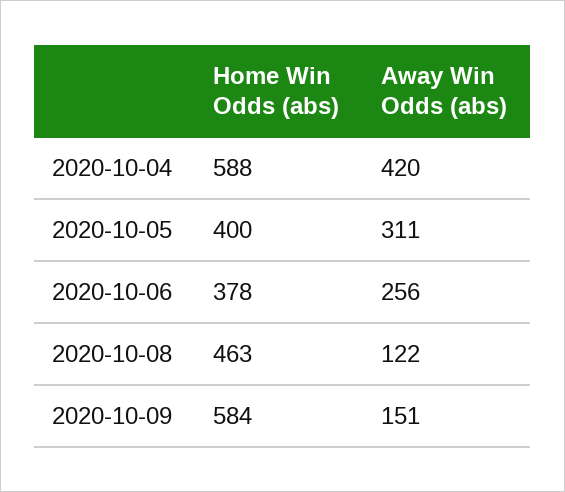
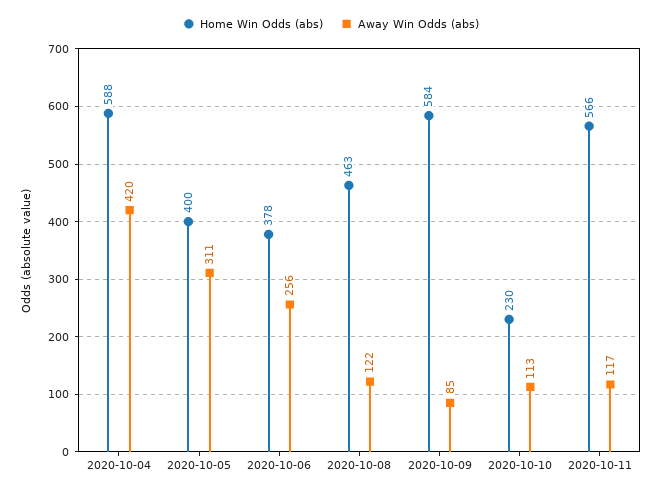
Away Win Odds (abs), 2020-10-09: 151 -> 85
Home Win Odds (abs), 2020-10-10: none -> 230
Away Win Odds (abs), 2020-10-10: none -> 113
Home Win Odds (abs), 2020-10-11: none -> 566
Away Win Odds (abs), 2020-10-11: none -> 117

